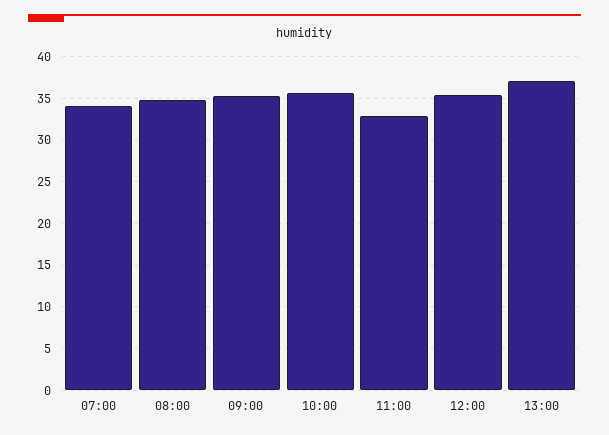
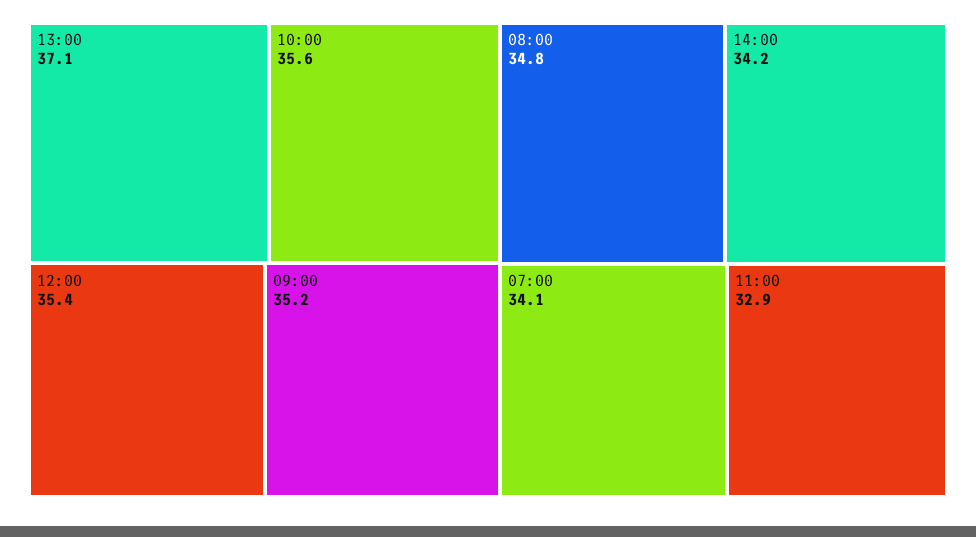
14:00: none -> 34.2

